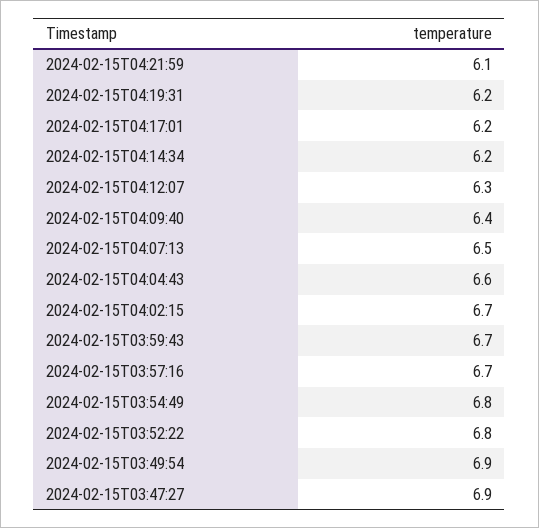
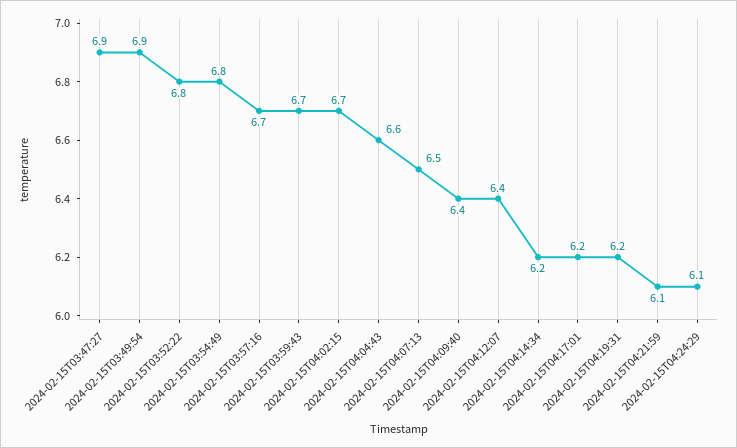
2024-02-15T04:12:07: 6.3 -> 6.4
2024-02-15T04:24:29: none -> 6.1

